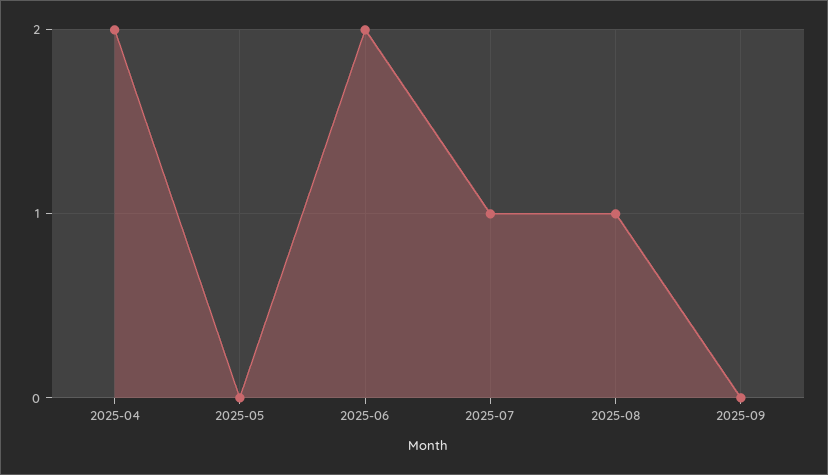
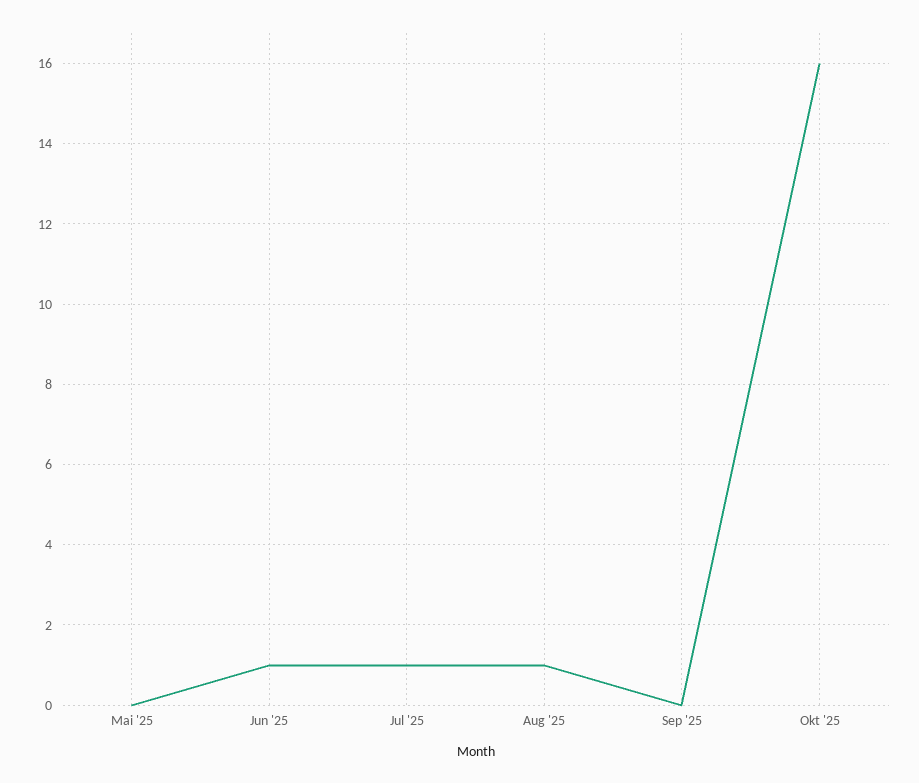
2025-04: 2 -> none
2025-06: 2 -> 1
Okt '25: none -> 16

